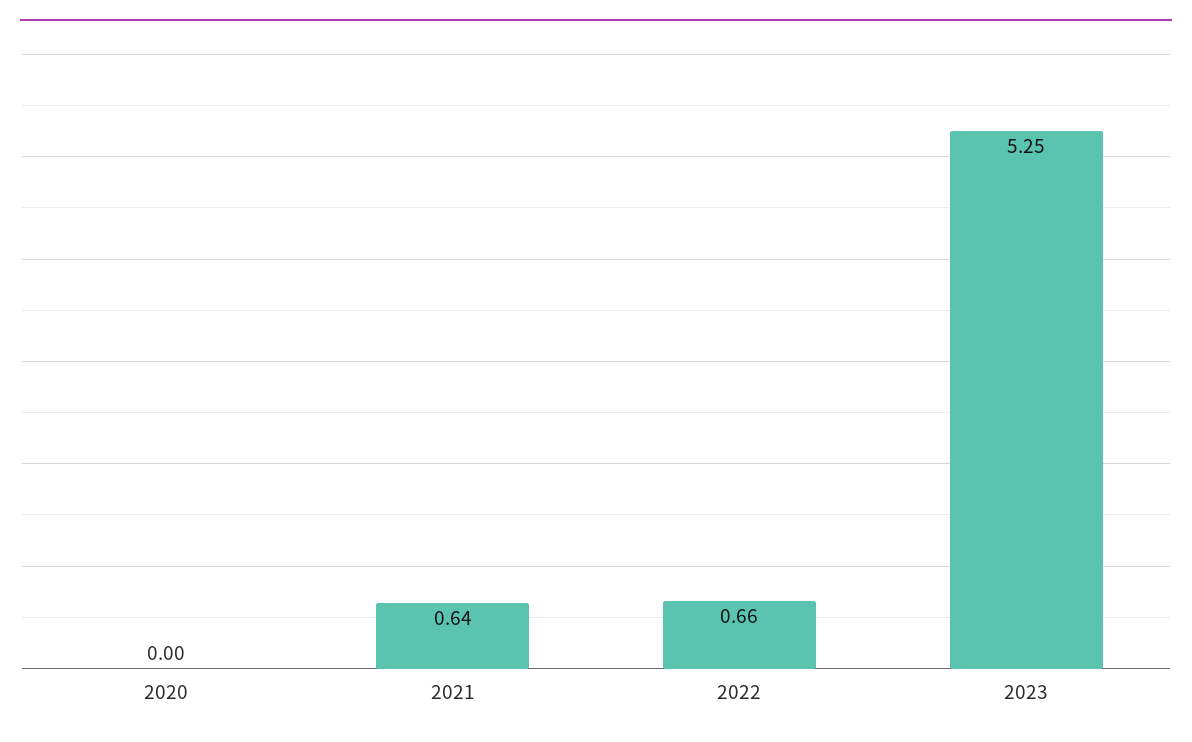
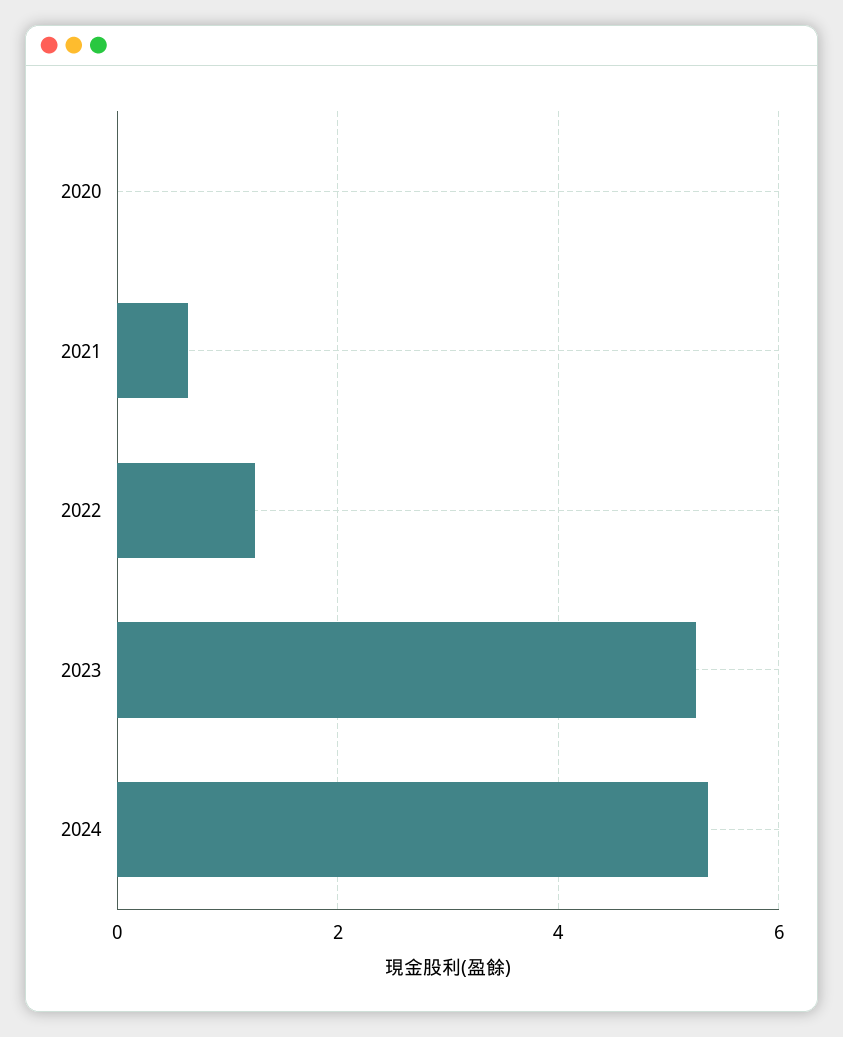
2022: 0.66 -> 1.2
2024: none -> 5.4

